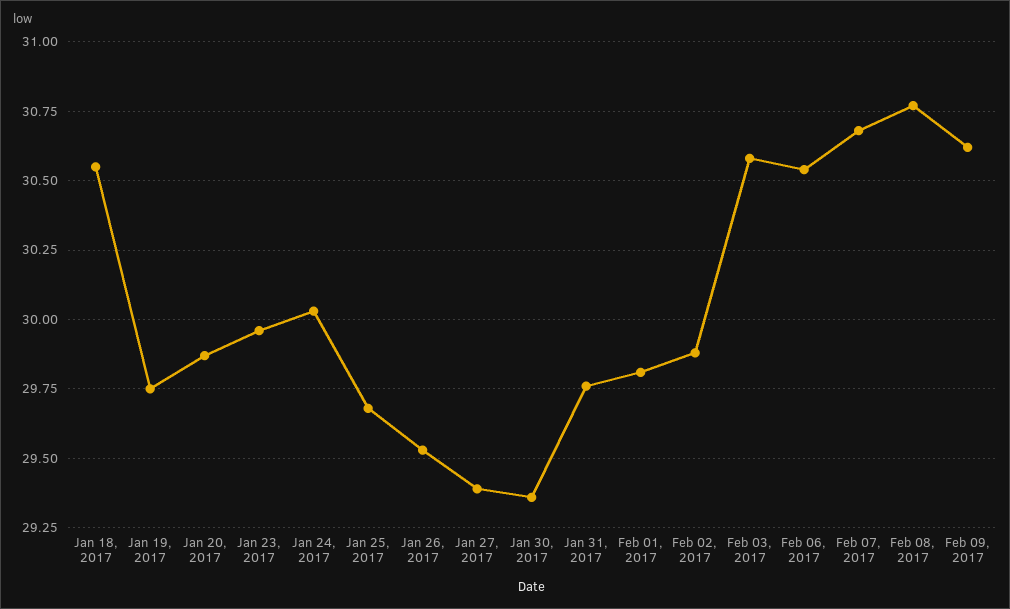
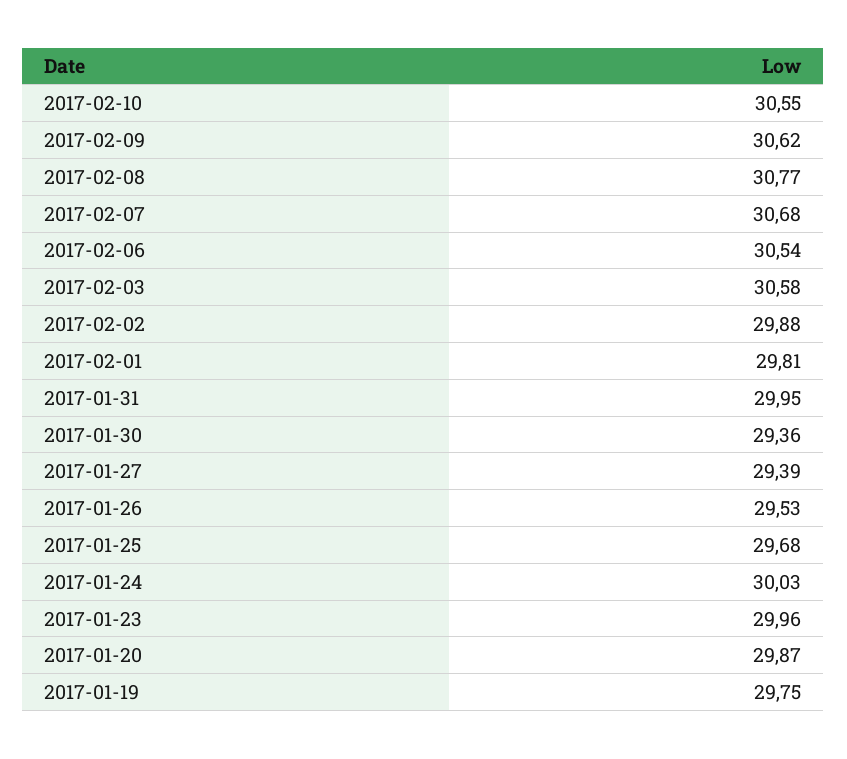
Jan 18, 2017: 30.55 -> none
Jan 31, 2017: 29.75 -> 29.95
2017-02-10: none -> 30.55

